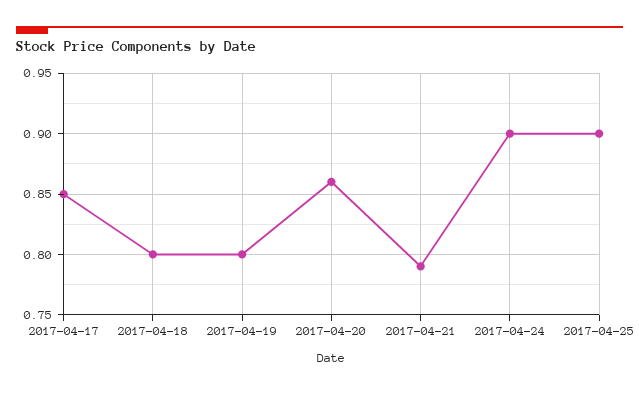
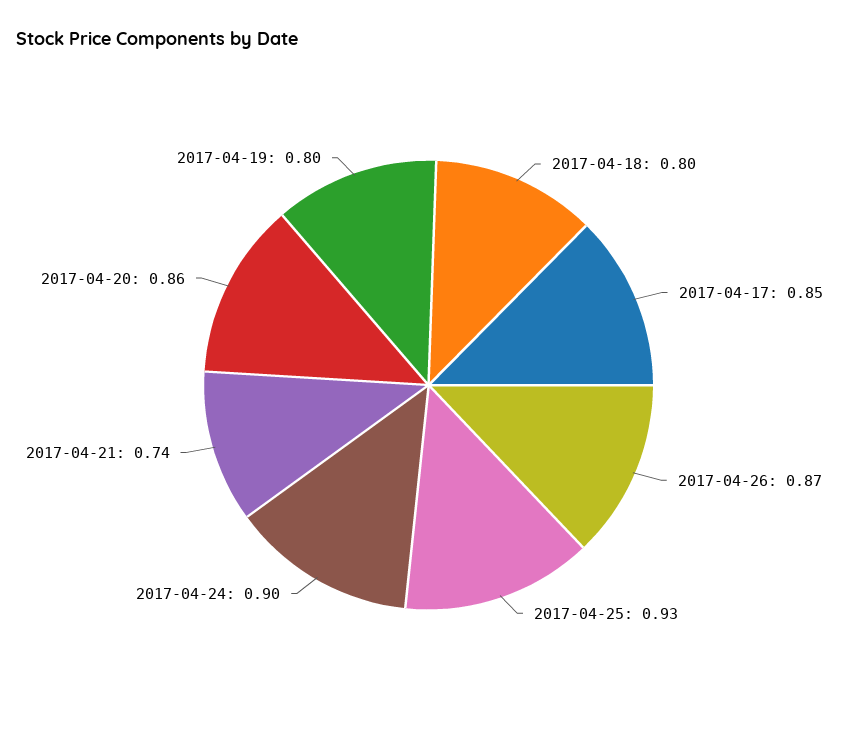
2017-04-21: 0.79 -> 0.74
2017-04-25: 0.9 -> 0.93
2017-04-26: none -> 0.87

